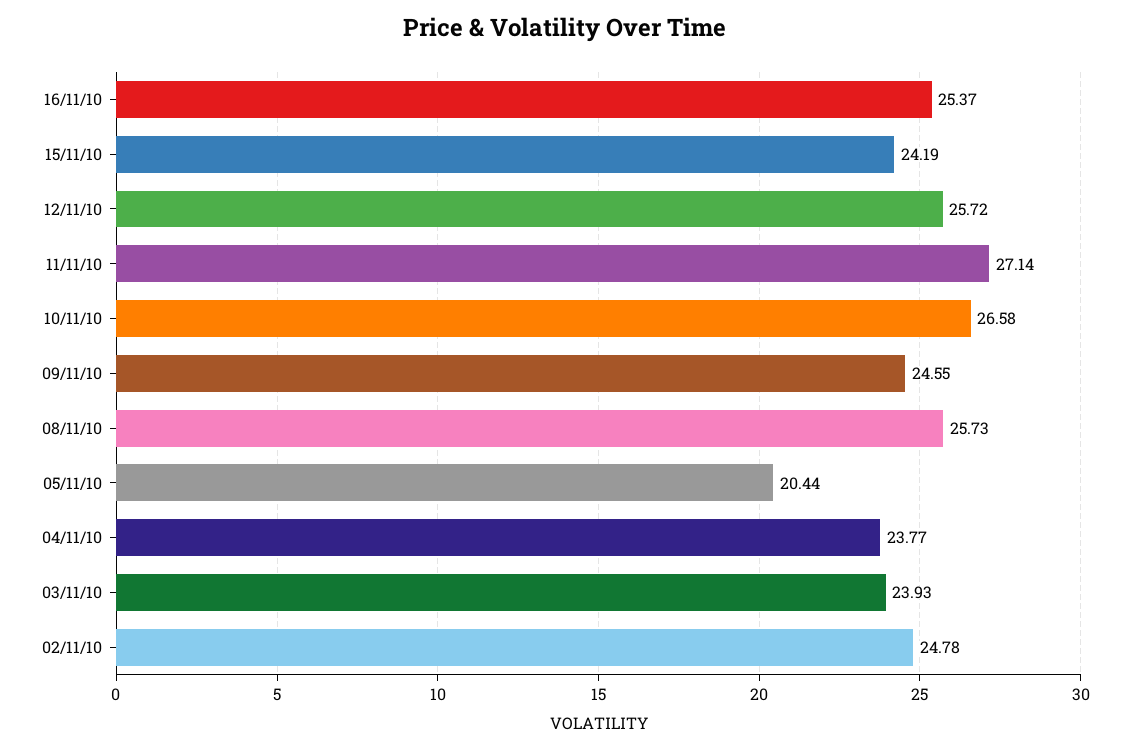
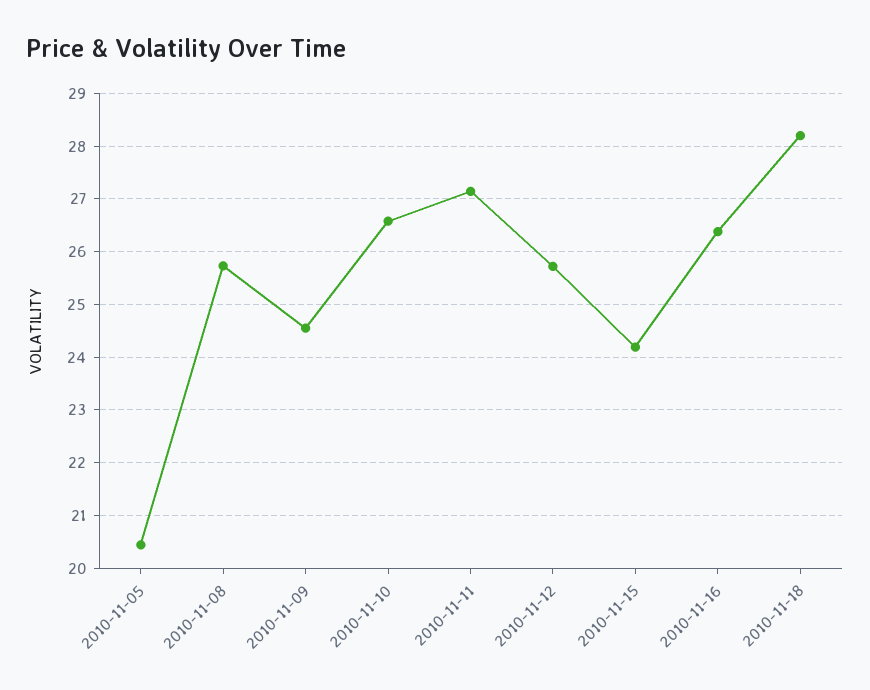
16/11/10: 25.37 -> 26.4
04/11/10: 23.77 -> none
03/11/10: 23.93 -> none
02/11/10: 24.78 -> none
2010-11-18: none -> 28.2

